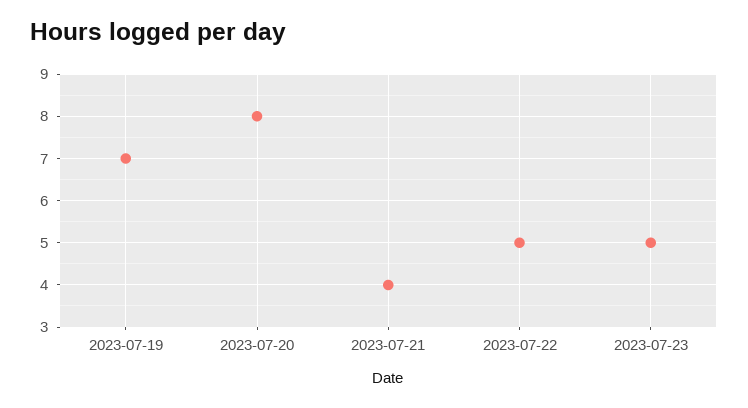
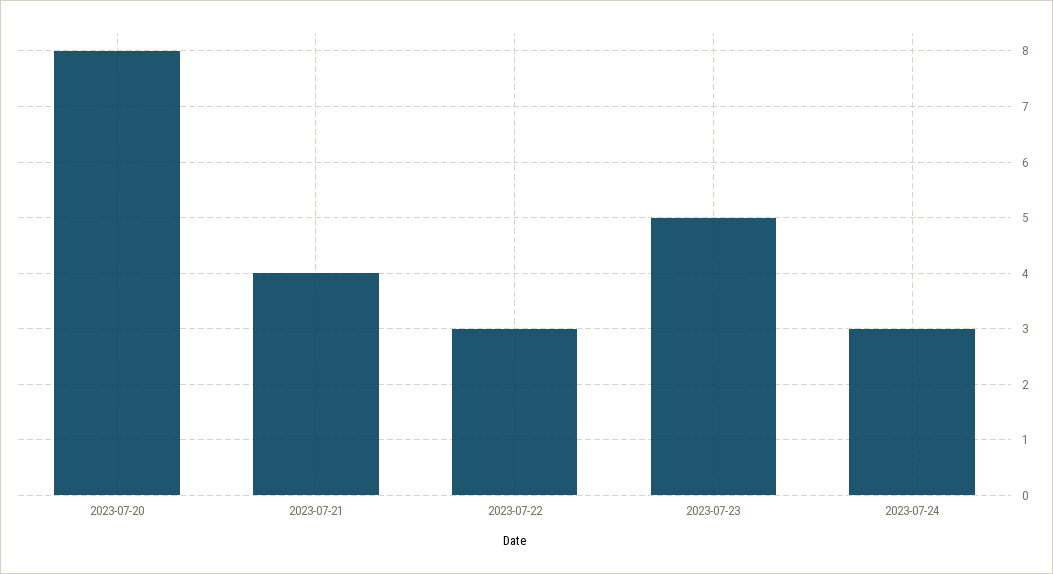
2023-07-19: 7 -> none
2023-07-22: 5 -> 3
2023-07-24: none -> 3

